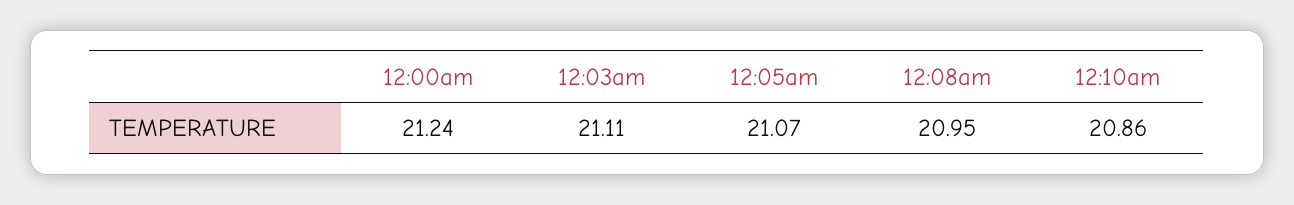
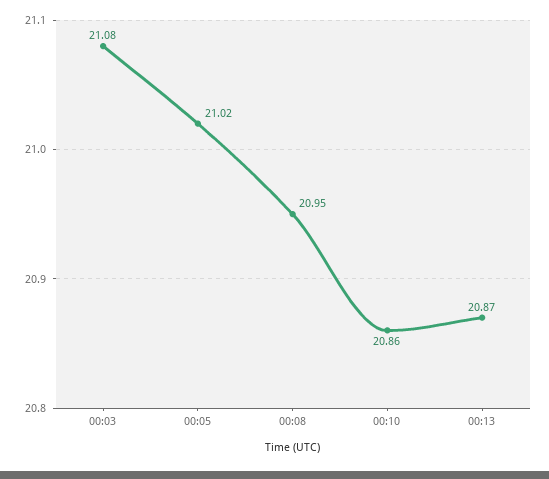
12:00am: 21.24 -> none
12:03am: 21.11 -> 21.08
12:05am: 21.07 -> 21.02
00:13: none -> 20.87

